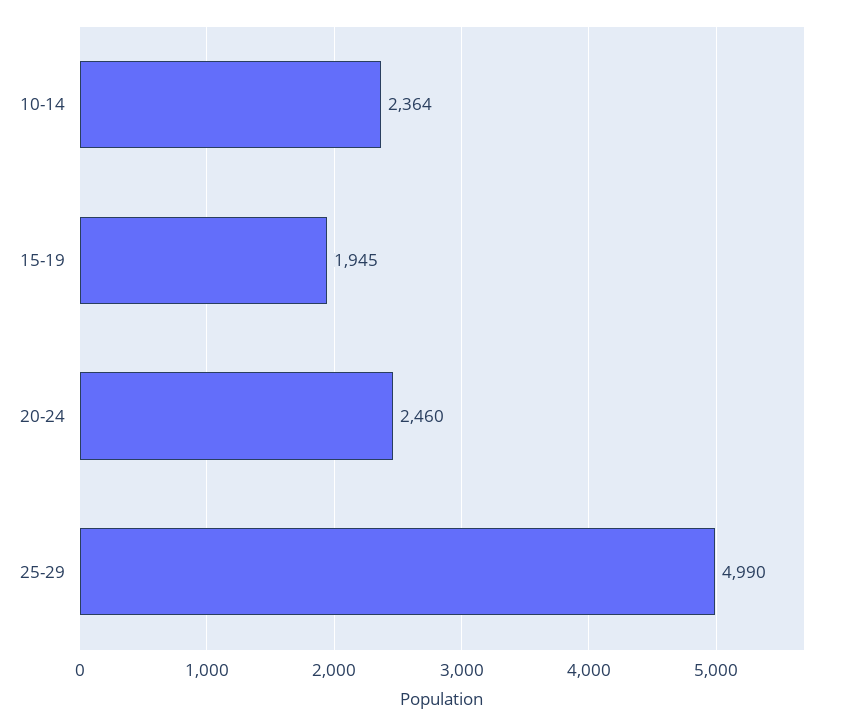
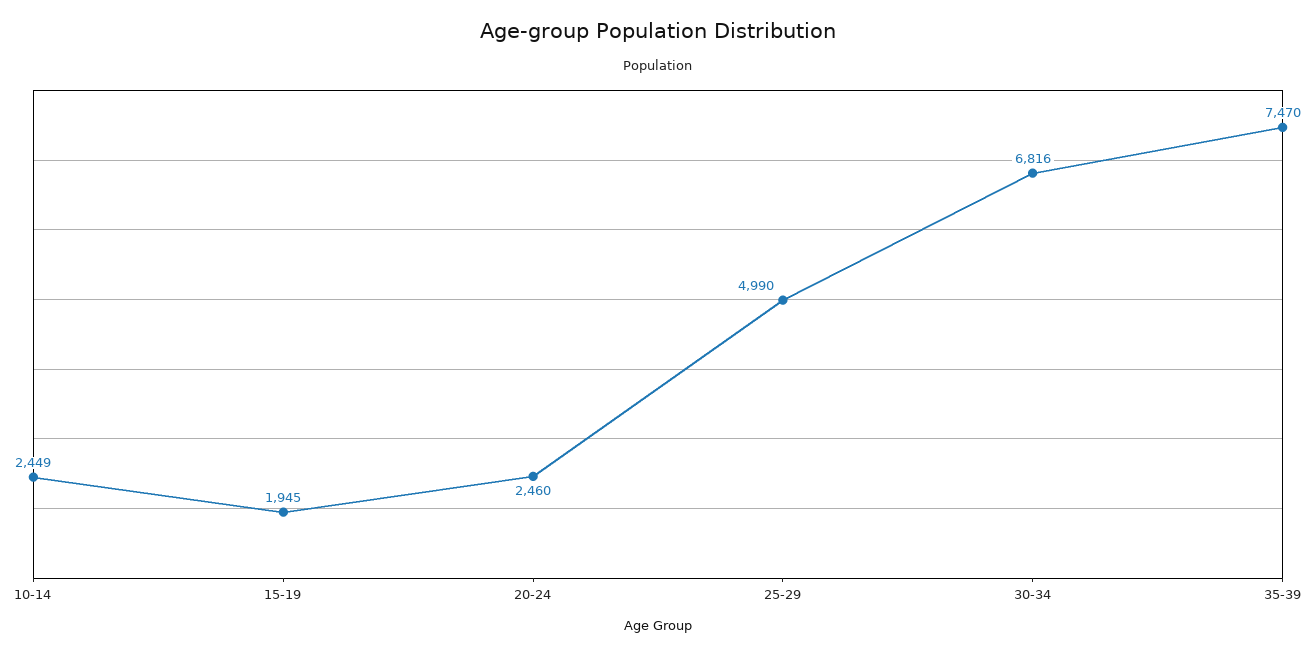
10-14: 2364 -> 2449
30-34: none -> 6816
35-39: none -> 7470

